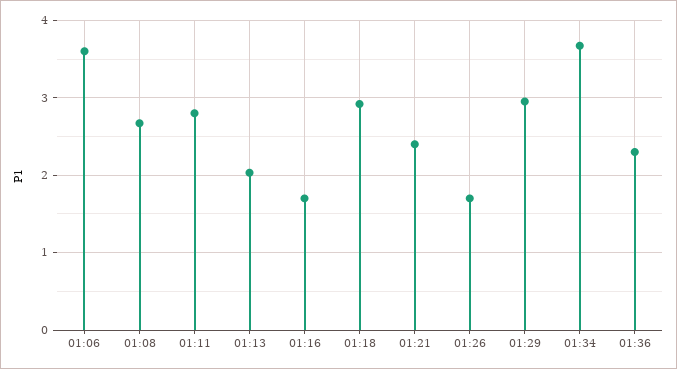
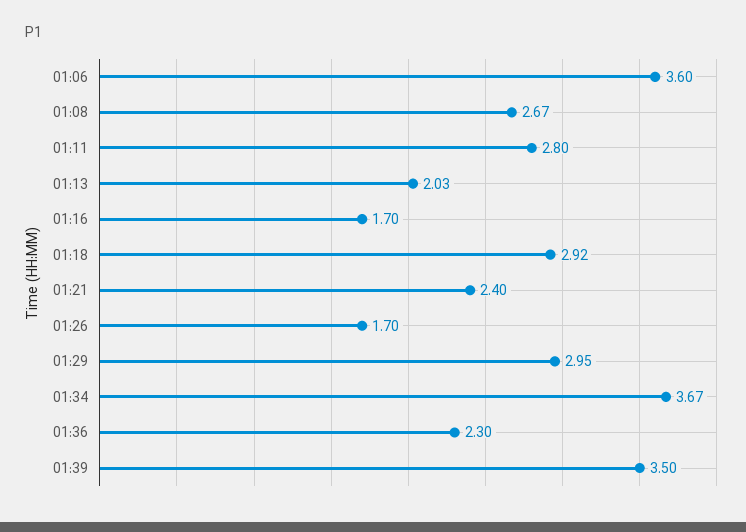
01:39: none -> 3.5

